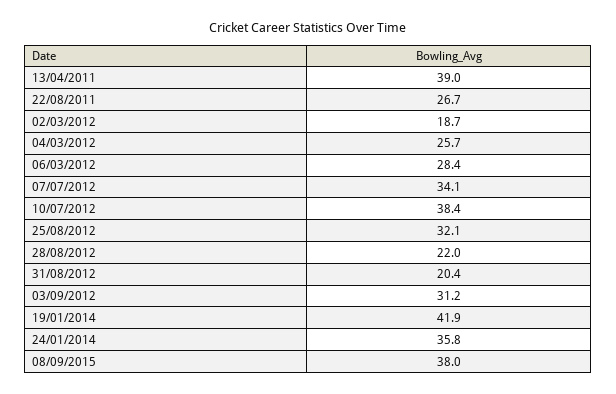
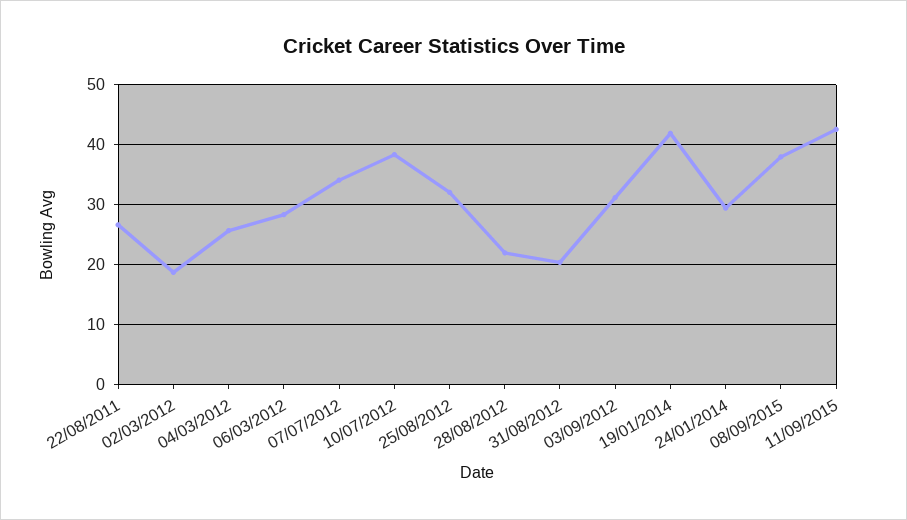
13/04/2011: 39 -> none
24/01/2014: 35.8 -> 30
11/09/2015: none -> 42

